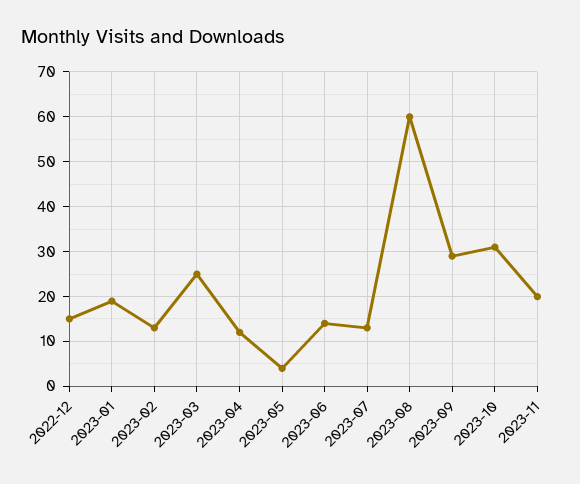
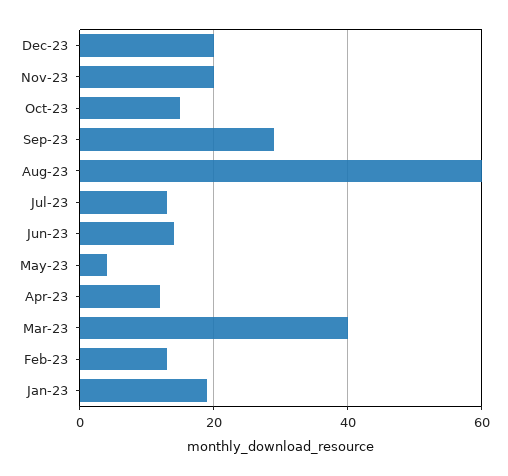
2022-12: 15 -> none
2023-03: 25 -> 40
2023-10: 30 -> 15
Dec-23: none -> 20

